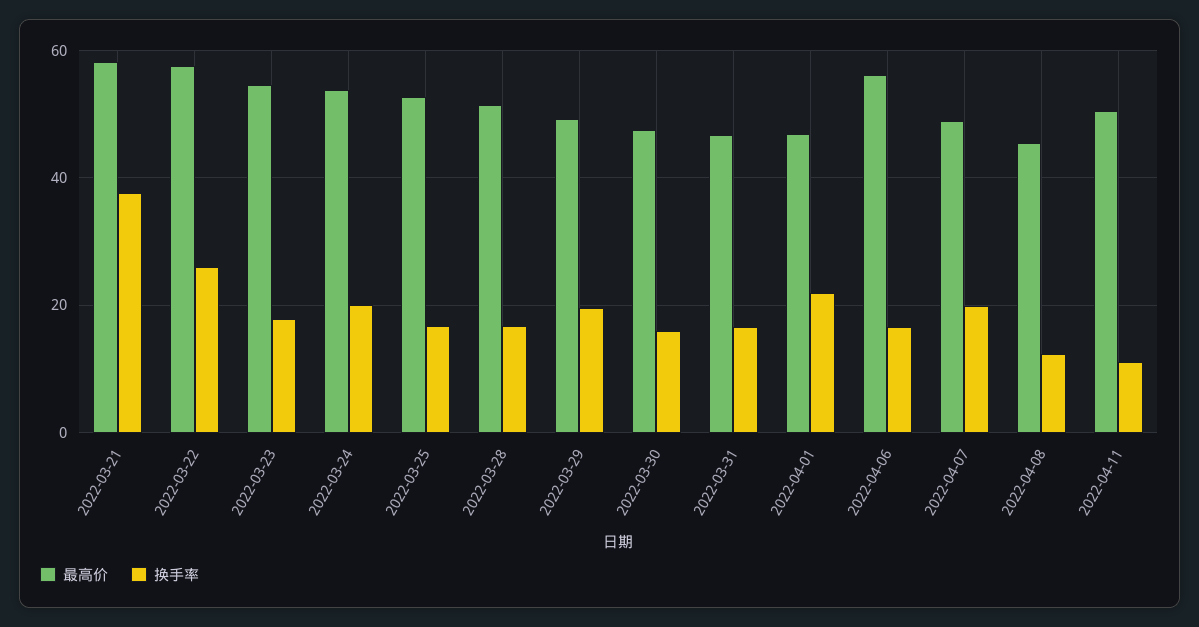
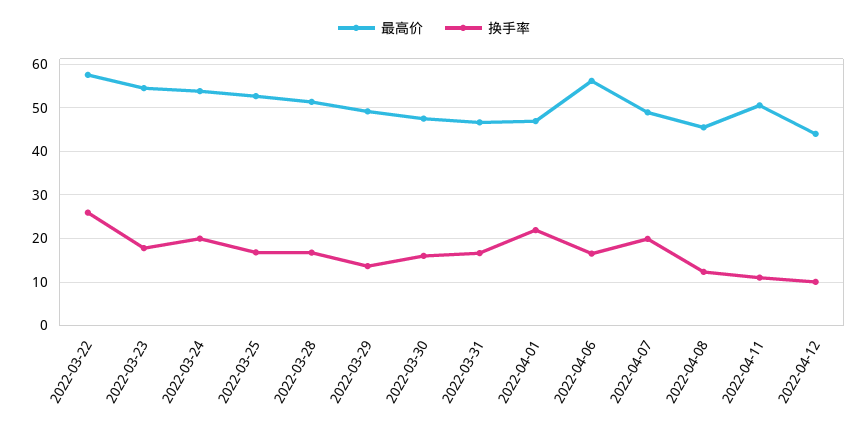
最高价, 2022-03-21: 58 -> none
换手率, 2022-03-21: 38 -> none
换手率, 2022-03-29: 20 -> 14
最高价, 2022-04-12: none -> 44
换手率, 2022-04-12: none -> 10

